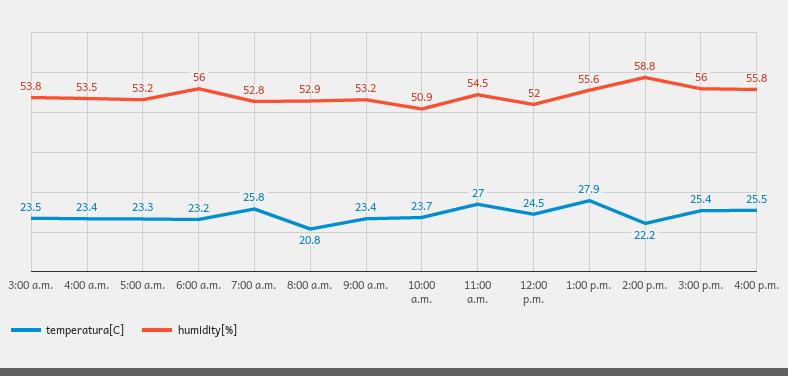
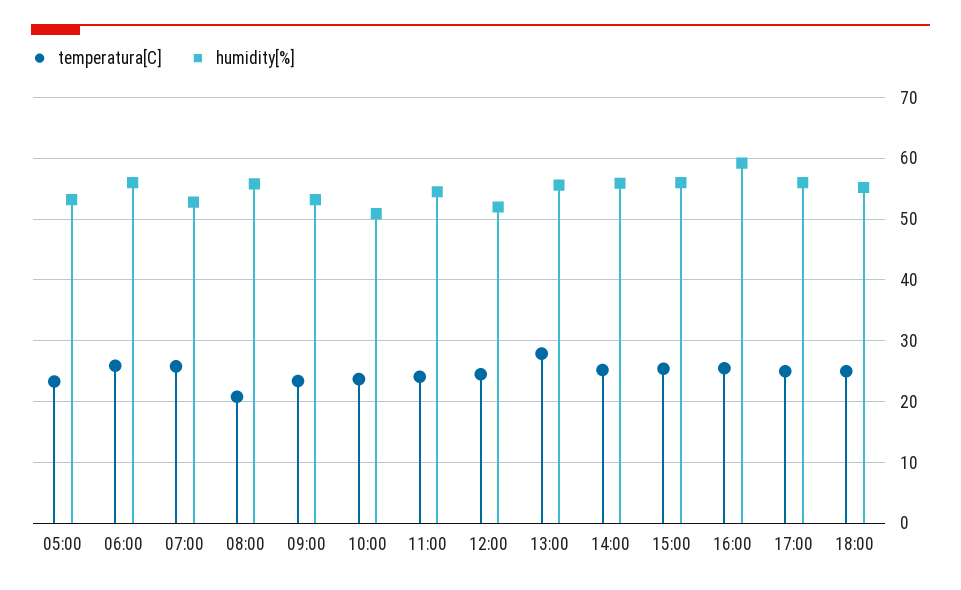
temperatura[C], 3:00 a.m.: 23.5 -> none
humidity[%], 3:00 a.m.: 53.8 -> none
temperatura[C], 4:00 a.m.: 23.4 -> none
humidity[%], 4:00 a.m.: 53.5 -> none
temperatura[C], 6:00 a.m.: 23.2 -> 26
humidity[%], 8:00 a.m.: 52.9 -> 56
temperatura[C], 11:00 a.m.: 27 -> 24
temperatura[C], 2:00 p.m.: 22.2 -> 25
humidity[%], 2:00 p.m.: 58.8 -> 56
humidity[%], 4:00 p.m.: 55.8 -> 59
temperatura[C], 17:00: none -> 25
humidity[%], 17:00: none -> 56
temperatura[C], 18:00: none -> 25
humidity[%], 18:00: none -> 55

